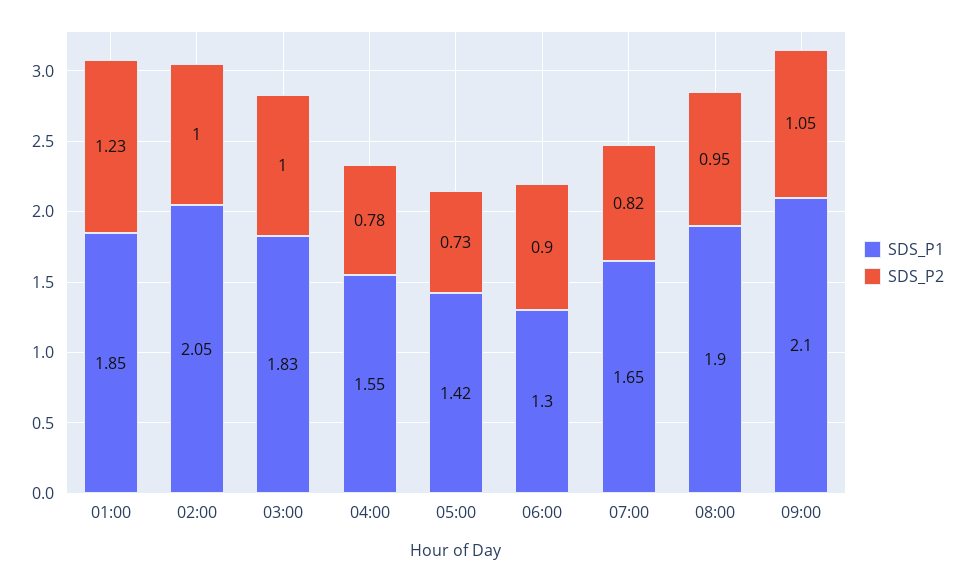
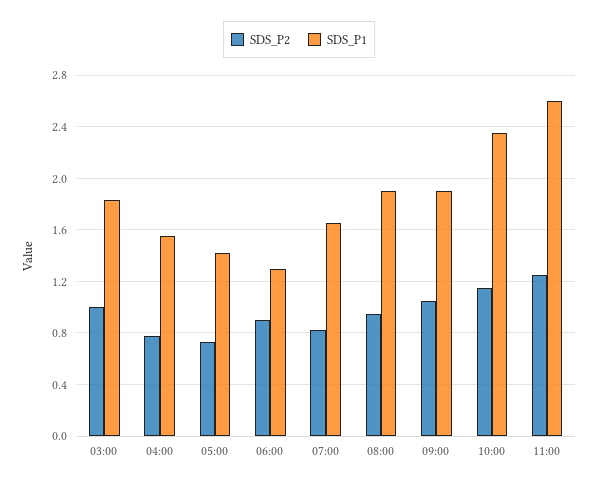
SDS_P1, 01:00: 1.85 -> none
SDS_P2, 01:00: 1.23 -> none
SDS_P1, 02:00: 2.05 -> none
SDS_P2, 02:00: 1 -> none
SDS_P1, 09:00: 2.1 -> 1.9
SDS_P2, 10:00: none -> 1.15
SDS_P1, 10:00: none -> 2.35
SDS_P2, 11:00: none -> 1.25
SDS_P1, 11:00: none -> 2.6

